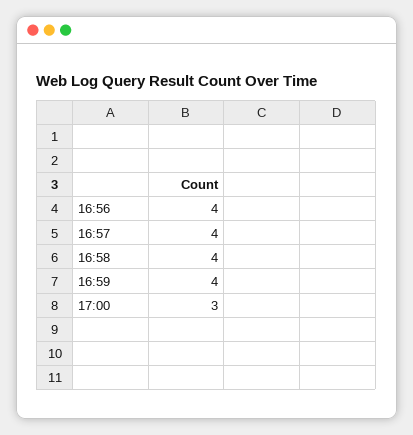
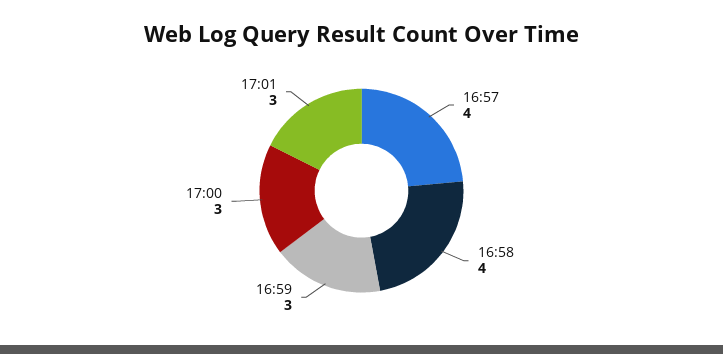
16:56: 4 -> none
16:59: 4 -> 3
17:01: none -> 3

